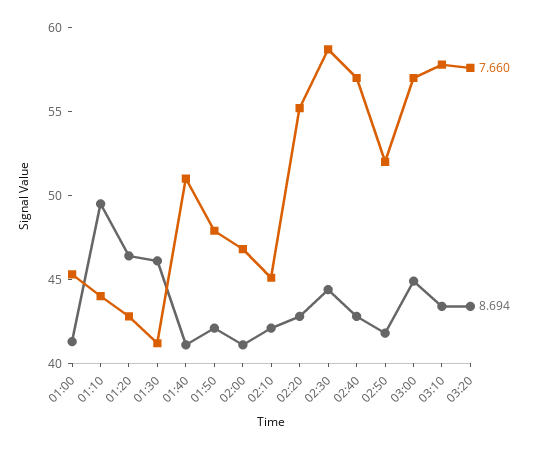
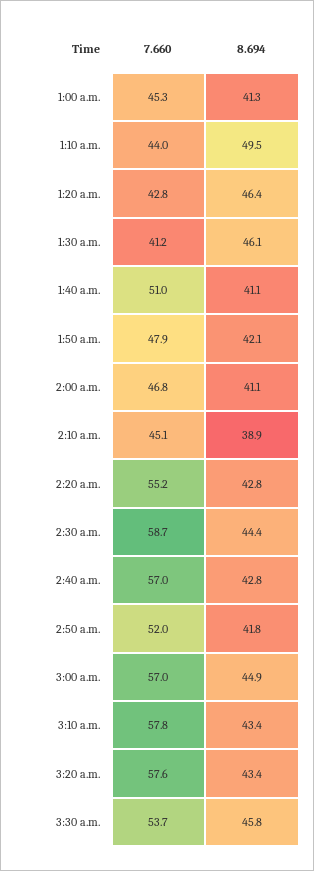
8.694, 02:10: 42 -> 38.9
7.660, 3:30 a.m.: none -> 53.7
8.694, 3:30 a.m.: none -> 45.8

